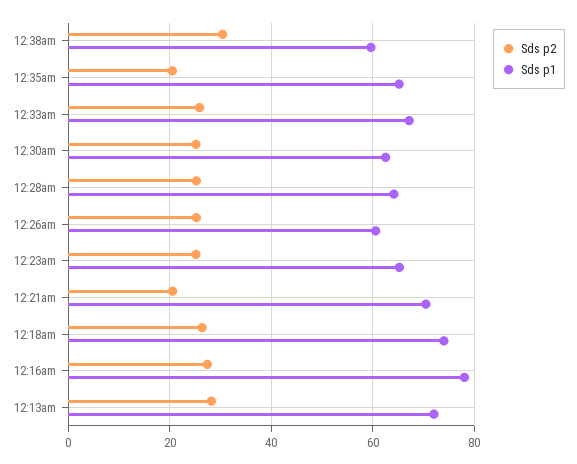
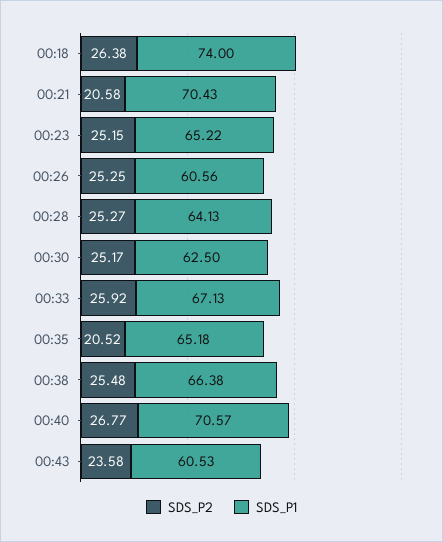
Sds p2, 12:38am: 30 -> 25.48
Sds p1, 12:38am: 60 -> 66.38
Sds p2, 12:16am: 28 -> none
Sds p1, 12:16am: 78 -> none
Sds p2, 12:13am: 28 -> none
Sds p1, 12:13am: 72 -> none
Sds p2, 00:40: none -> 26.77
Sds p1, 00:40: none -> 70.57
Sds p2, 00:43: none -> 23.58
Sds p1, 00:43: none -> 60.53

